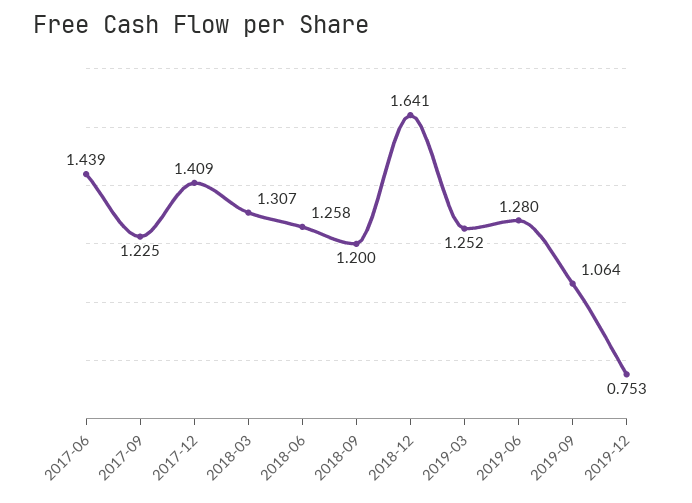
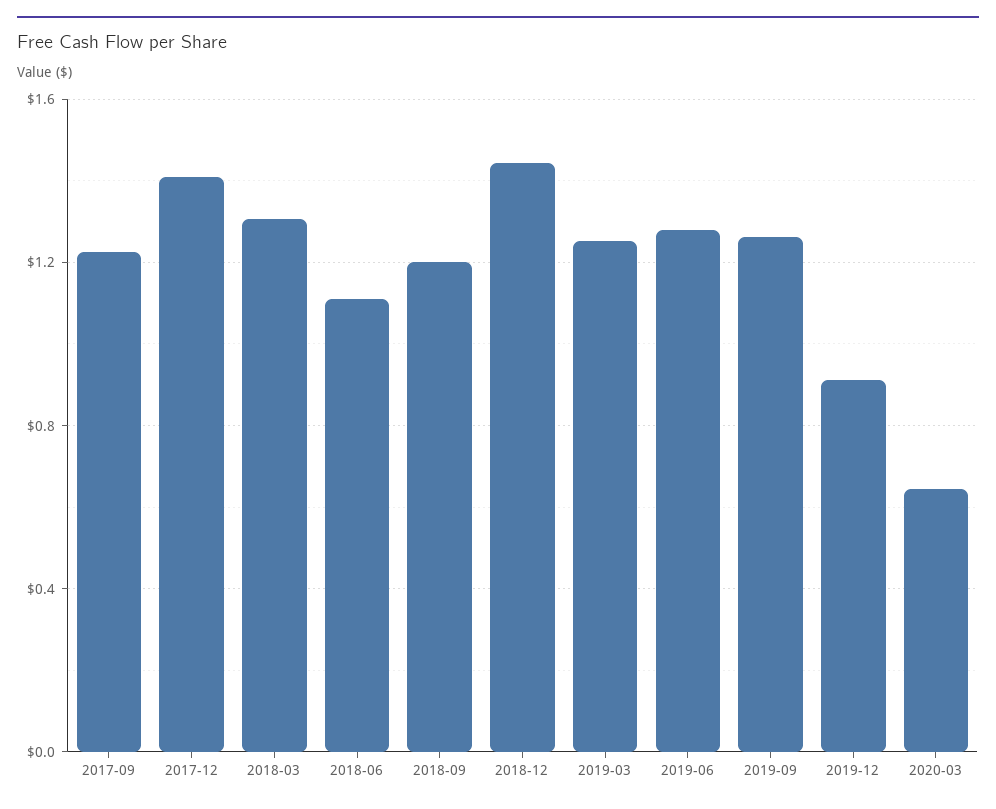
2017-06: 1.439 -> none
2018-06: 1.258 -> 1.1
2018-12: 1.641 -> 1.45
2019-09: 1.064 -> 1.25
2019-12: 0.753 -> 0.9
2020-03: none -> 0.65

